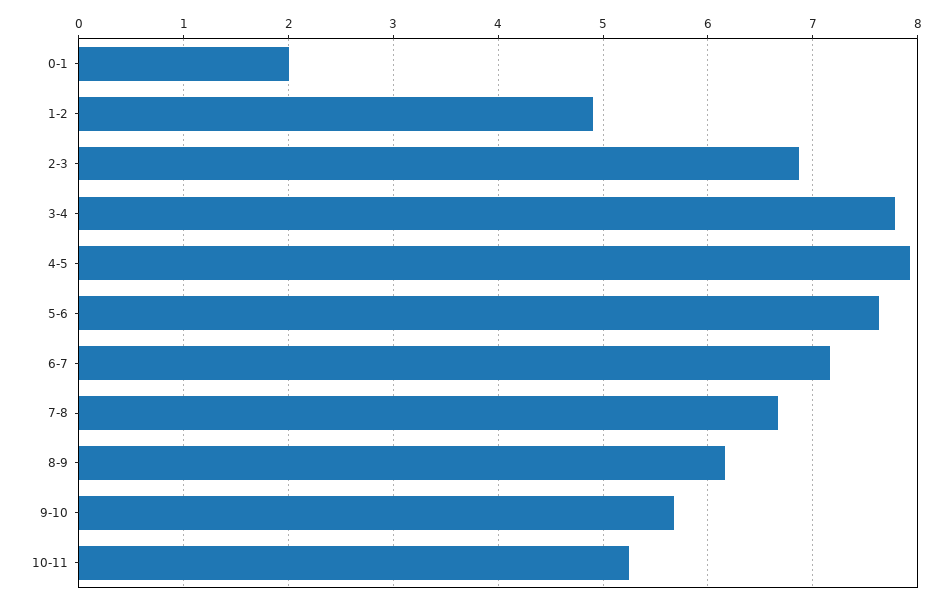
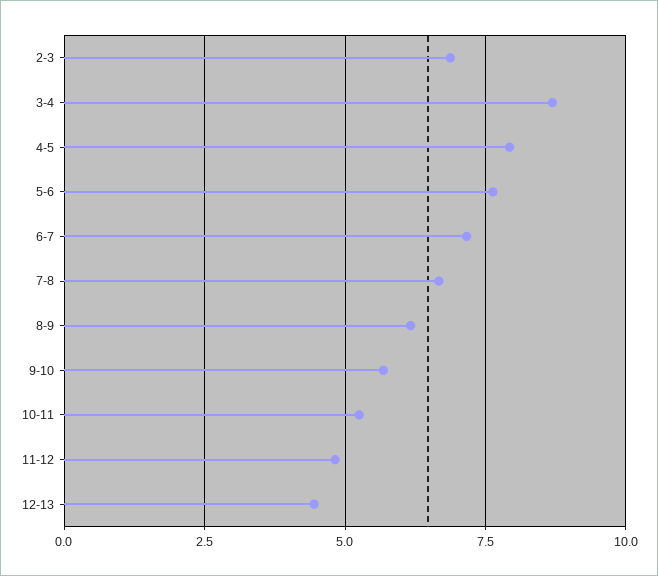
0-1: 2 -> none
1-2: 4.9 -> none
3-4: 7.8 -> 8.75
11-12: none -> 4.75
12-13: none -> 4.5

